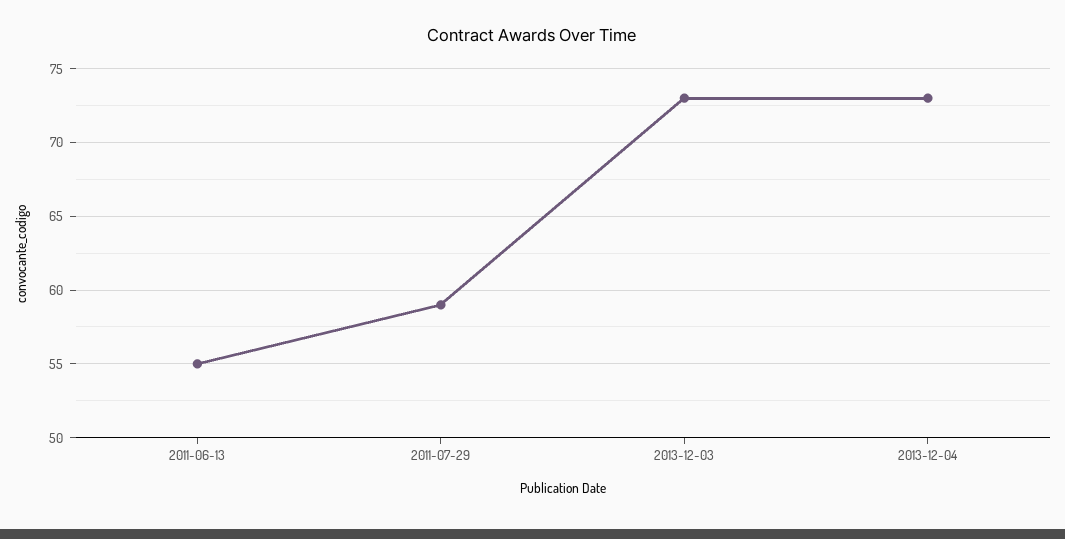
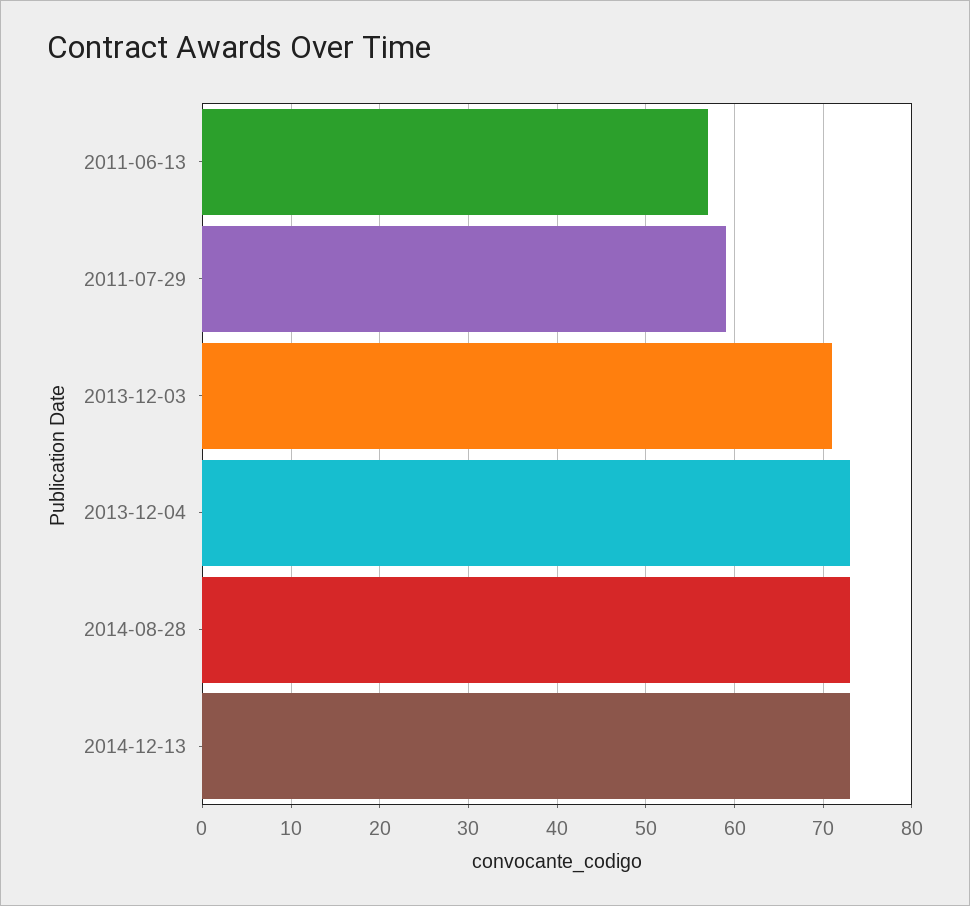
2011-06-13: 55 -> 57
2013-12-03: 73 -> 71
2014-08-28: none -> 73
2014-12-13: none -> 73

